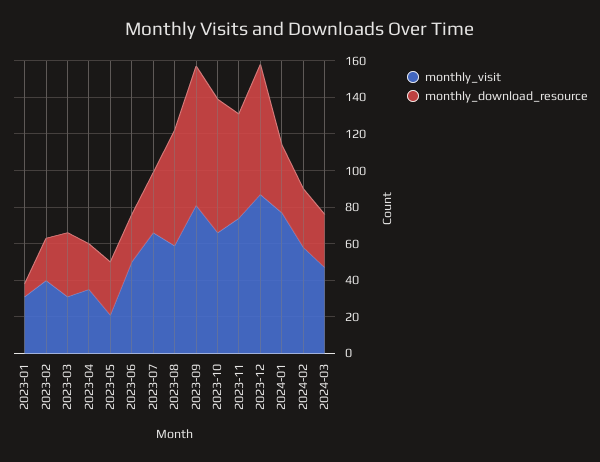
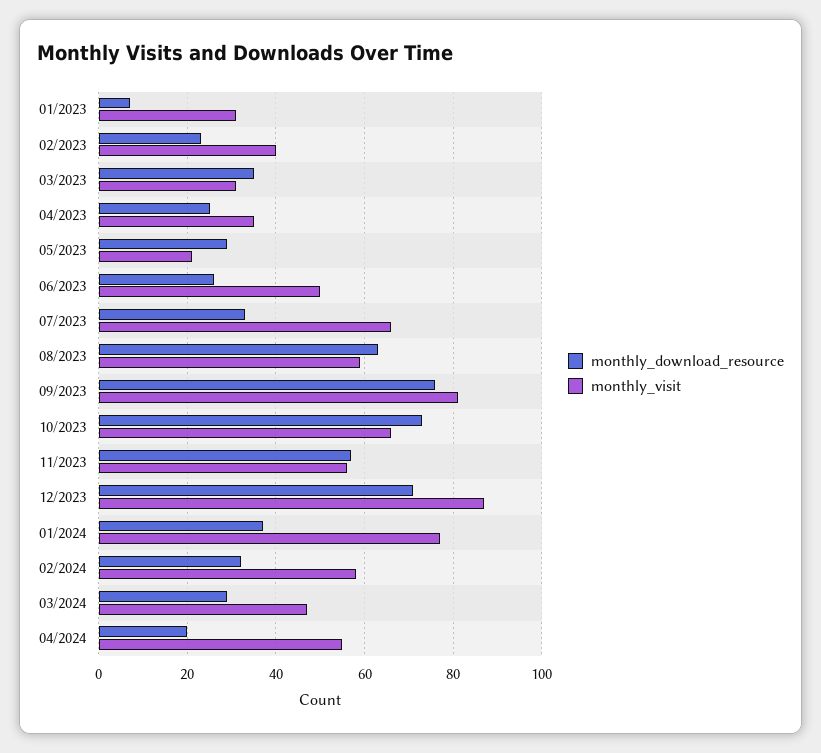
monthly_visit, 2023-11: 75 -> 55
monthly_download_resource, 04/2024: none -> 20
monthly_visit, 04/2024: none -> 55

